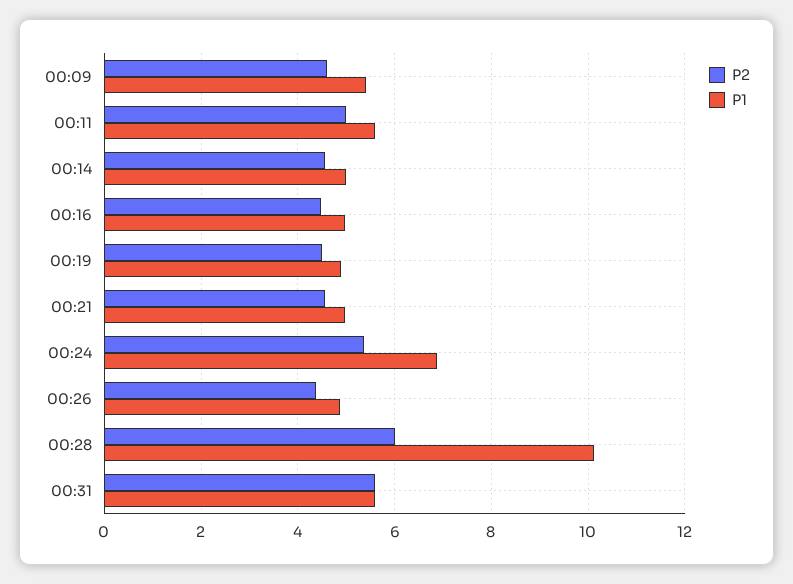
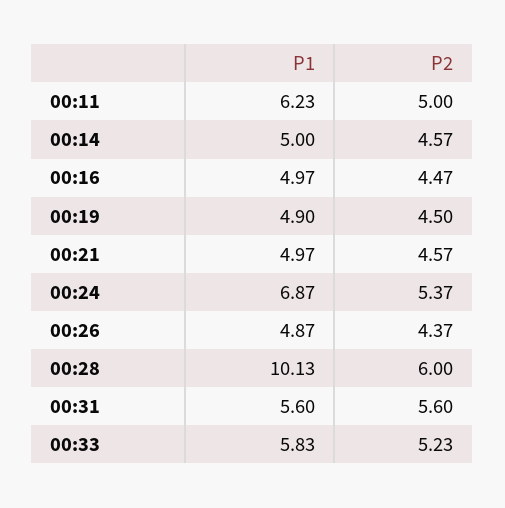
P2, 00:09: 4.6 -> none
P1, 00:09: 5.4 -> none
P1, 00:11: 5.6 -> 6.23
P1, 00:33: none -> 5.83
P2, 00:33: none -> 5.23

